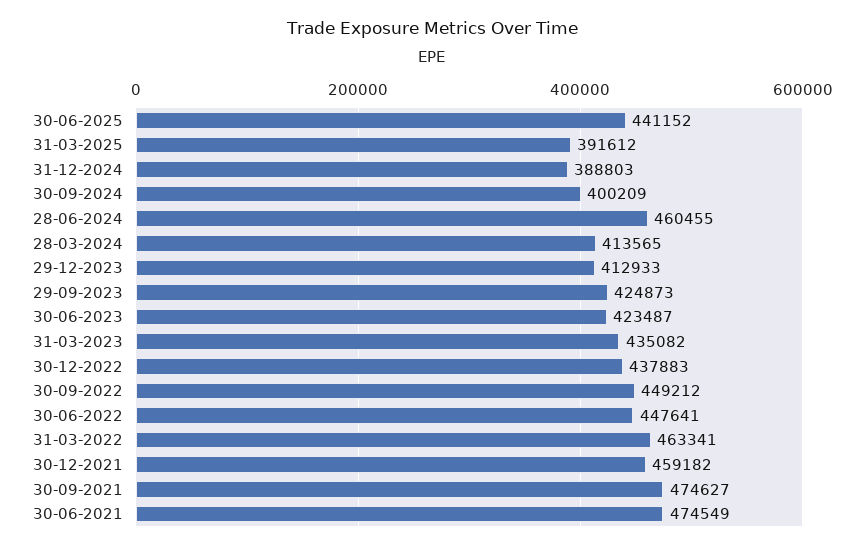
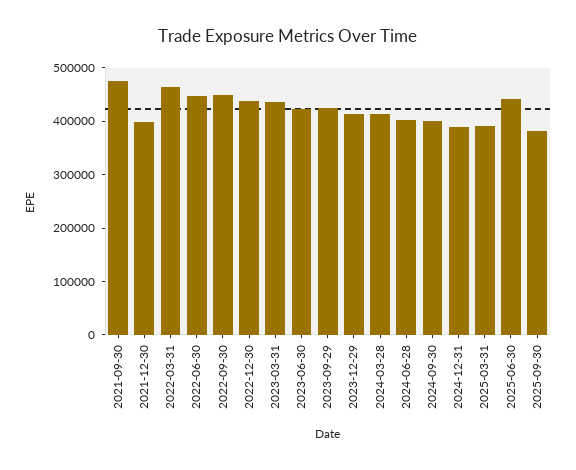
28-06-2024: 460455 -> 400000
30-12-2021: 459182 -> 400000
30-06-2021: 474549 -> none
2025-09-30: none -> 380000

